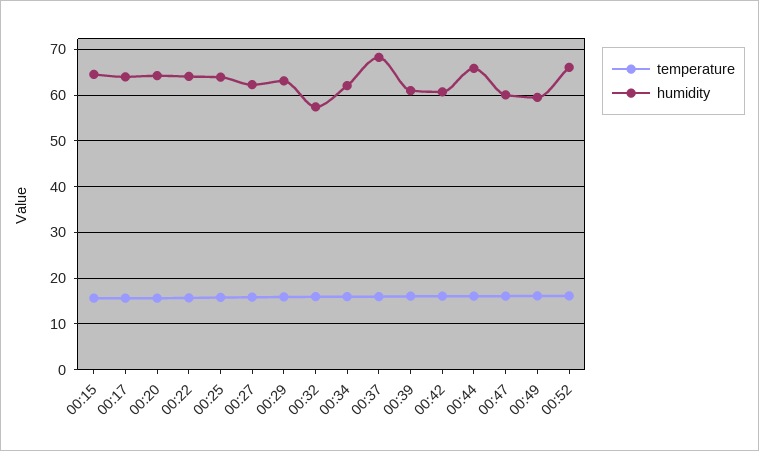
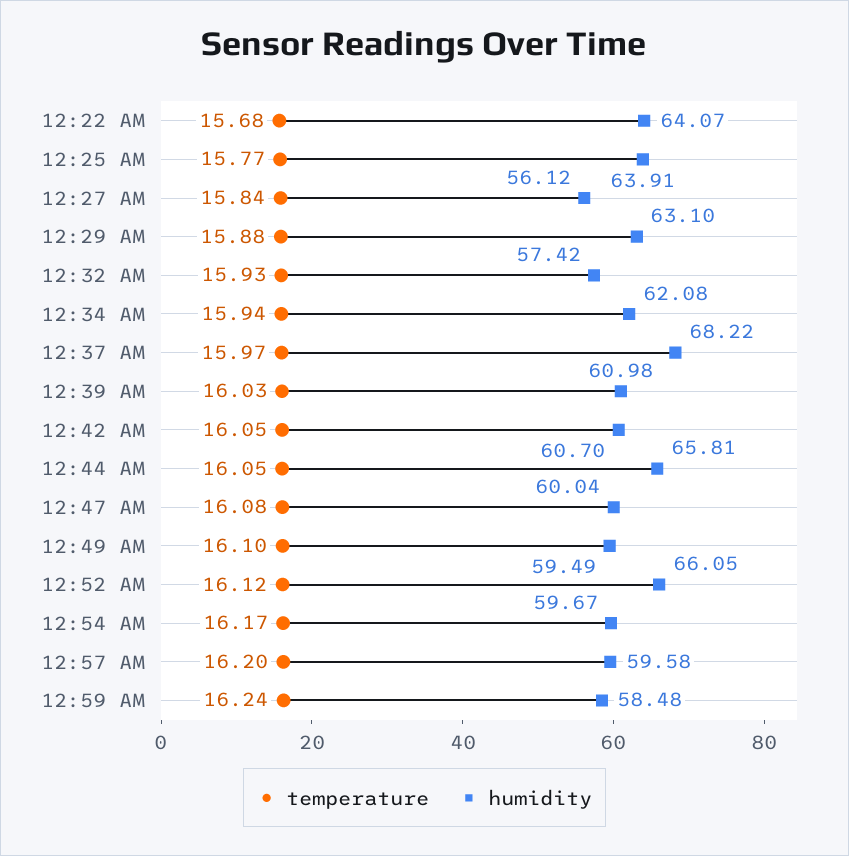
temperature, 00:15: 16 -> none
humidity, 00:15: 64 -> none
temperature, 00:17: 16 -> none
humidity, 00:17: 64 -> none
temperature, 00:20: 16 -> none
humidity, 00:20: 64 -> none
humidity, 00:27: 62 -> 56.12
temperature, 12:54 AM: none -> 16.17
humidity, 12:54 AM: none -> 59.67
temperature, 12:57 AM: none -> 16.2
humidity, 12:57 AM: none -> 59.58
temperature, 12:59 AM: none -> 16.24
humidity, 12:59 AM: none -> 58.48

